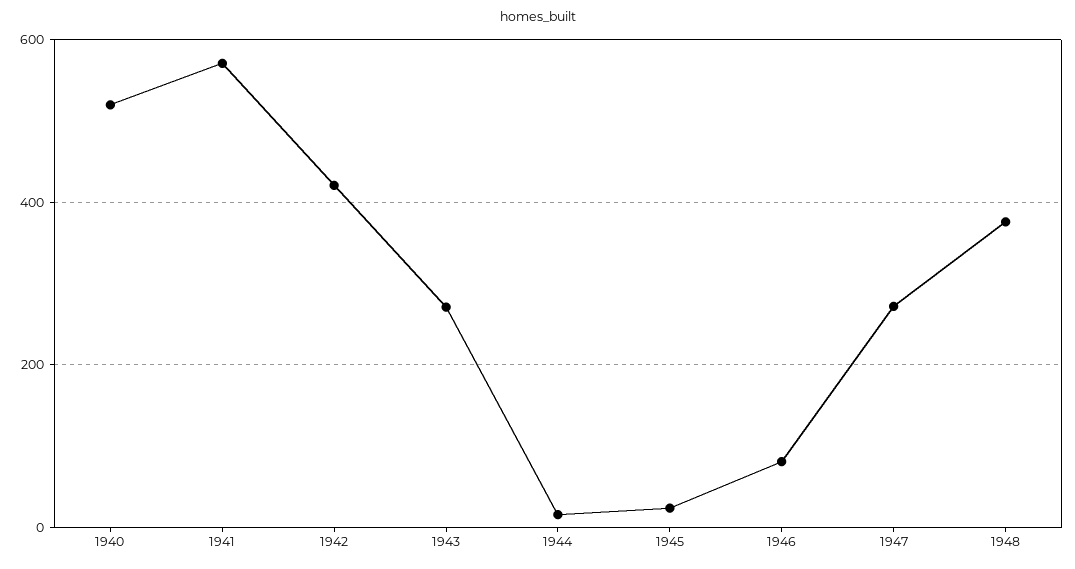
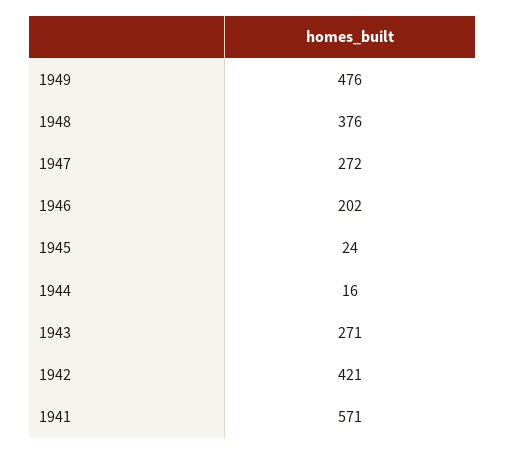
1940: 520 -> none
1946: 80 -> 202
1949: none -> 476

